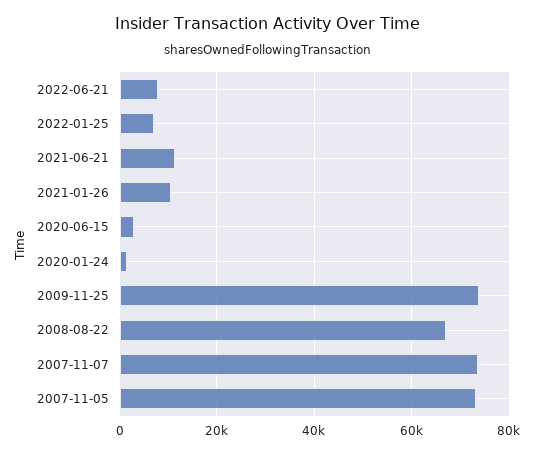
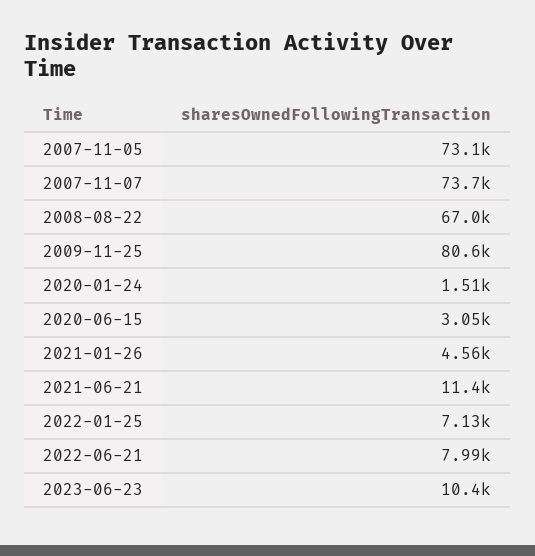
2021-01-26: 10000 -> 4560
2009-11-25: 74000 -> 80600
2023-06-23: none -> 10400

